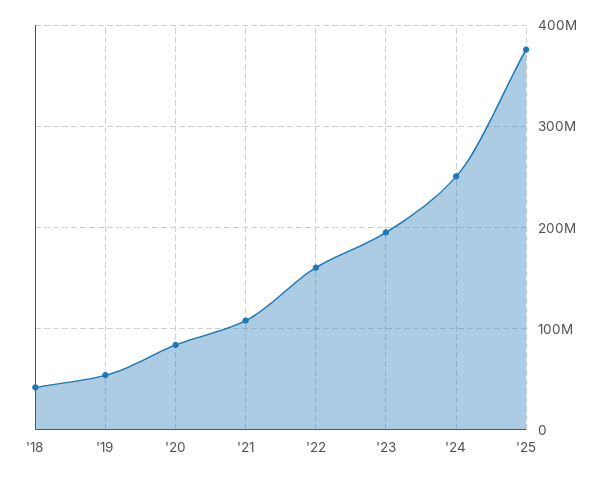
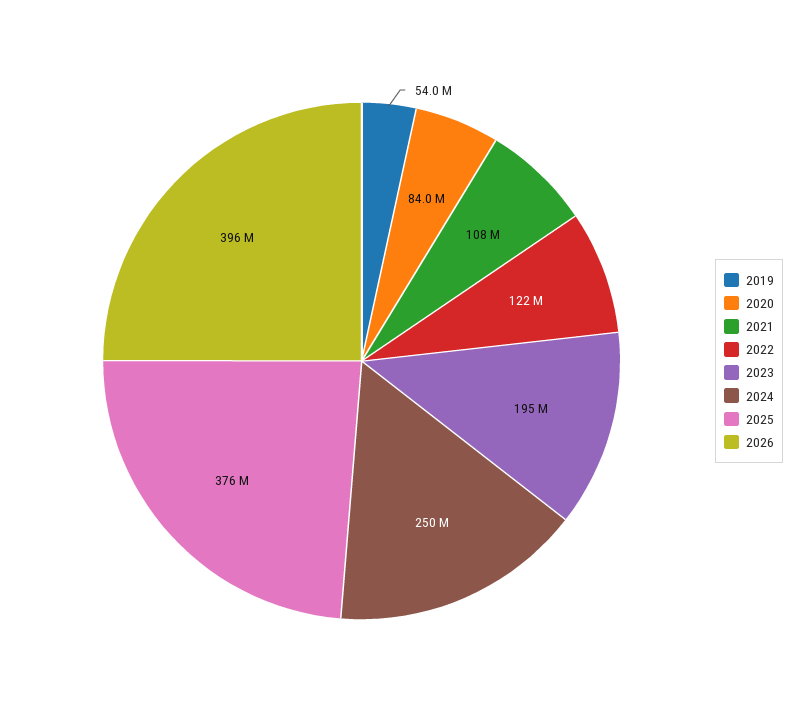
'18: 40000000 -> none
'22: 160000000 -> 122000000
2026: none -> 396000000

